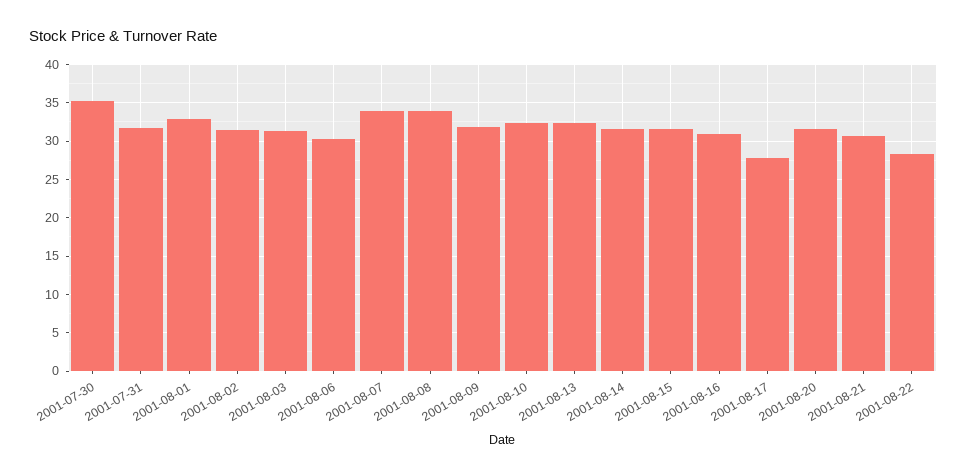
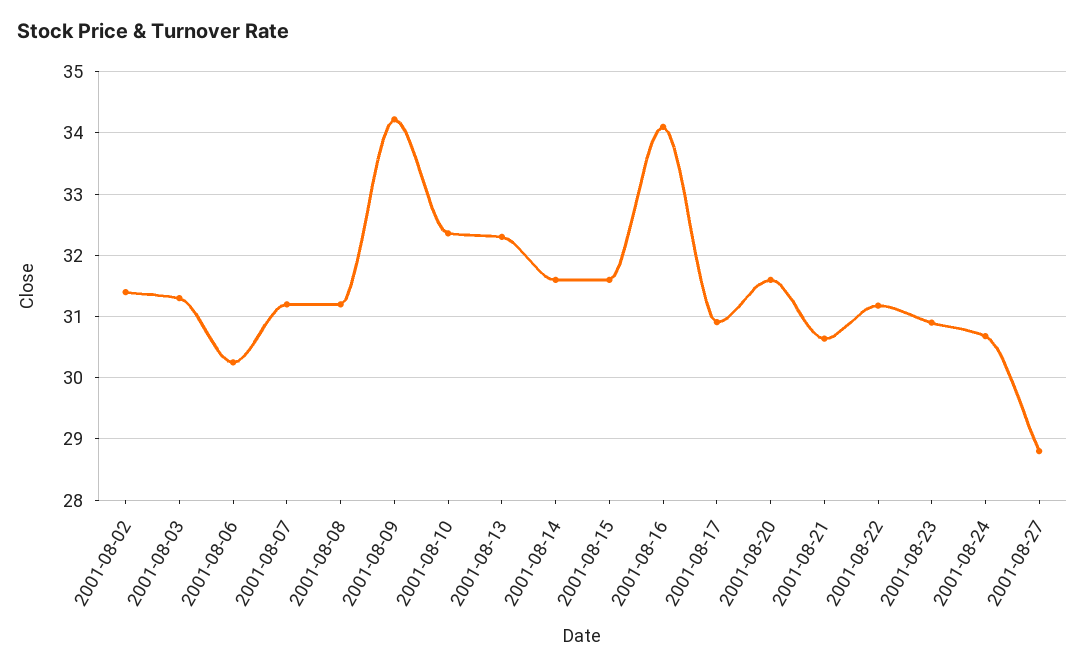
2001-07-30: 35 -> none
2001-07-31: 32 -> none
2001-08-01: 33 -> none
2001-08-07: 34 -> 31.2
2001-08-08: 34 -> 31.2
2001-08-09: 32 -> 34.2
2001-08-16: 31 -> 34.1
2001-08-17: 28 -> 30.9
2001-08-22: 28 -> 31.2
2001-08-23: none -> 30.9
2001-08-24: none -> 30.7
2001-08-27: none -> 28.8

